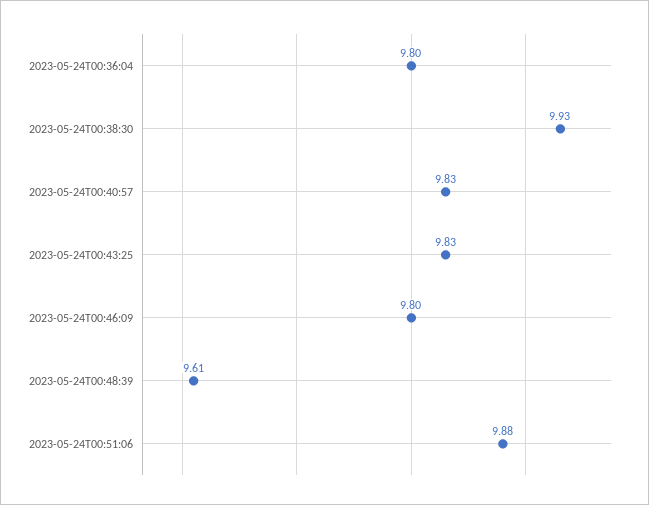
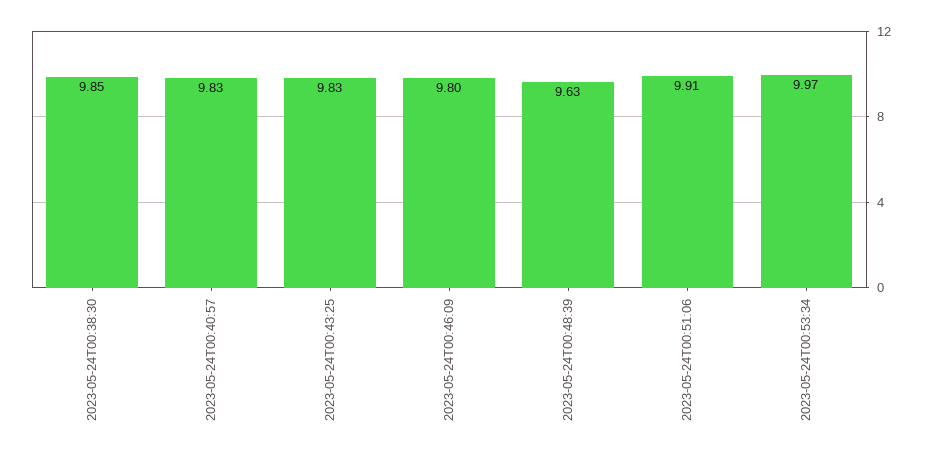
2023-05-24T00:36:04: 9.8 -> none
2023-05-24T00:38:30: 9.93 -> 9.85
2023-05-24T00:48:39: 9.61 -> 9.63
2023-05-24T00:51:06: 9.88 -> 9.91
2023-05-24T00:53:34: none -> 9.97

